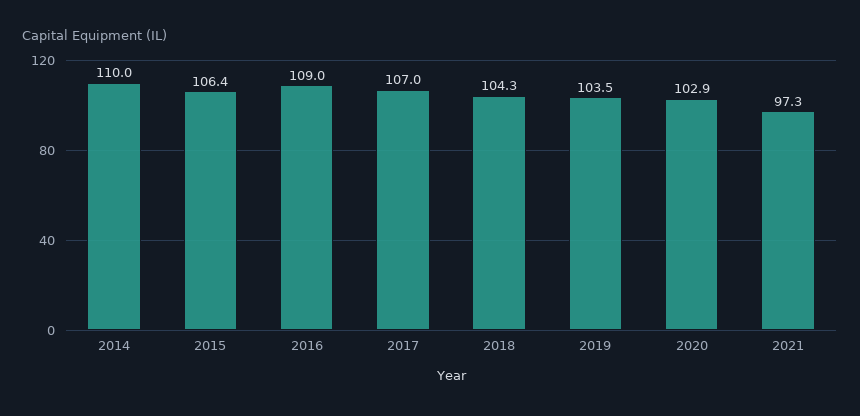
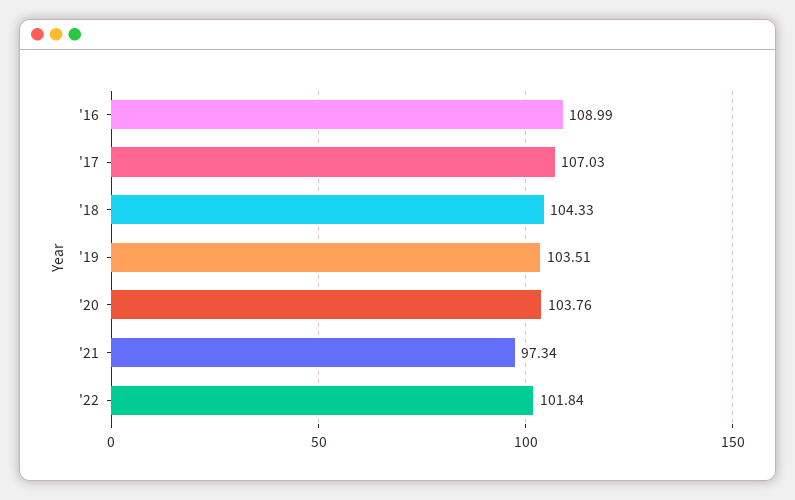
2014: 110 -> none
2015: 106.4 -> none
2020: 102.9 -> 103.76
'22: none -> 101.84

